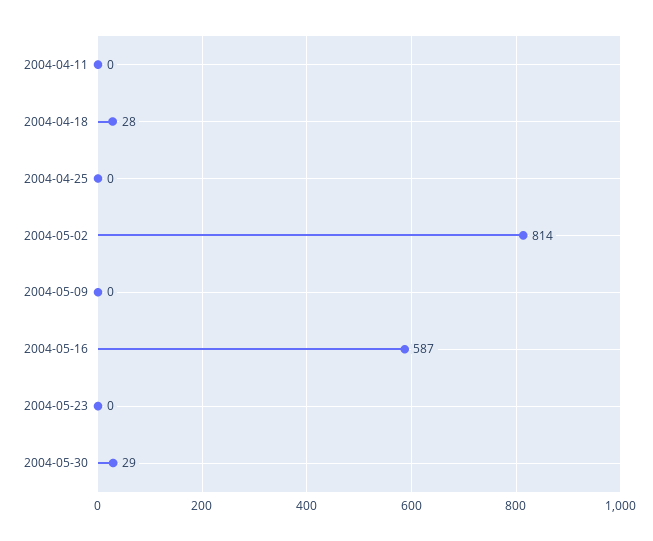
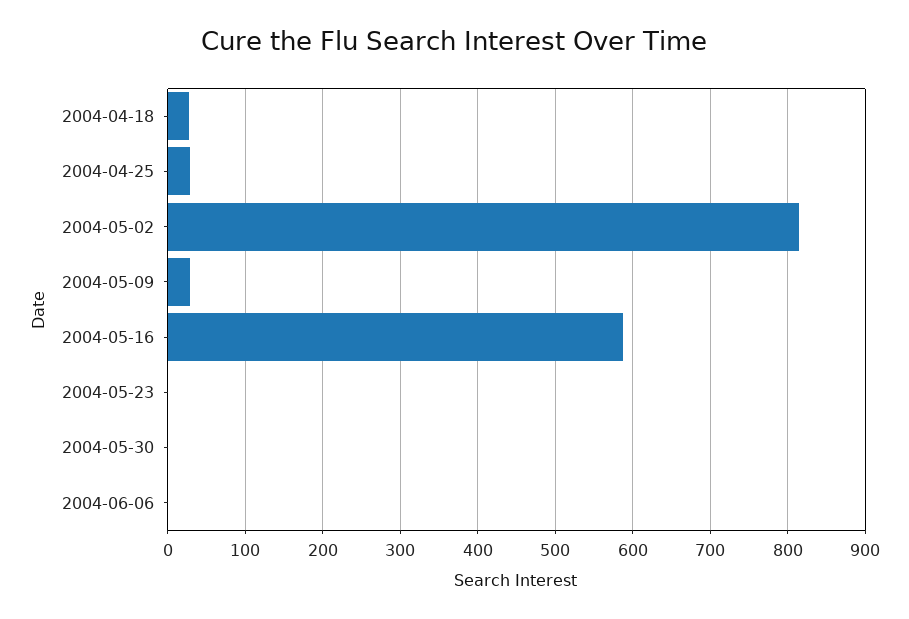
2004-04-11: 0 -> none
2004-04-25: 0 -> 30
2004-05-09: 0 -> 30
2004-05-30: 29 -> 0
2004-06-06: none -> 0

